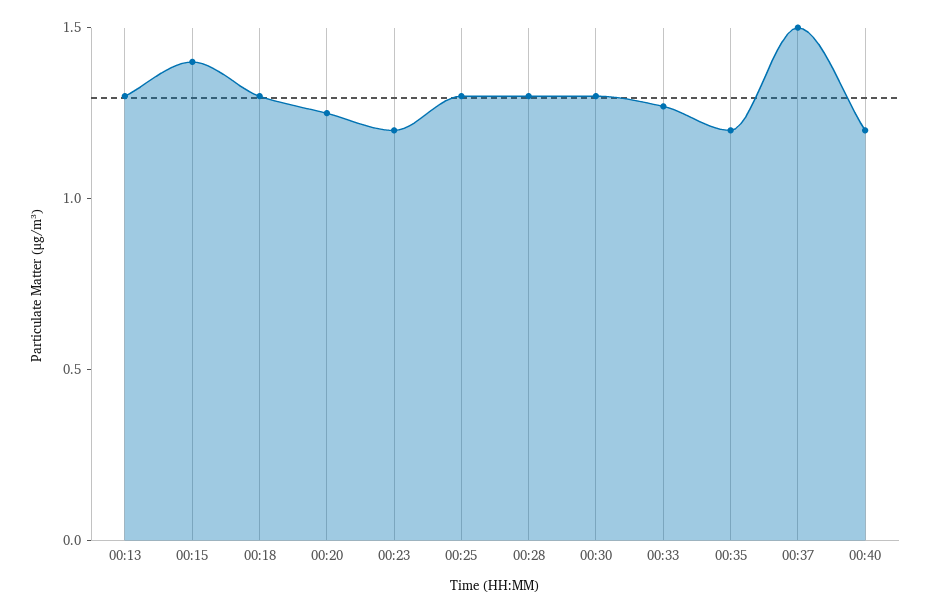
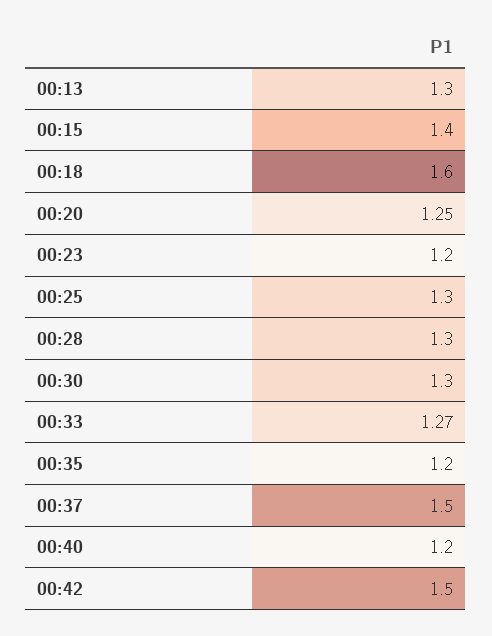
00:18: 1.3 -> 1.6
00:42: none -> 1.5

